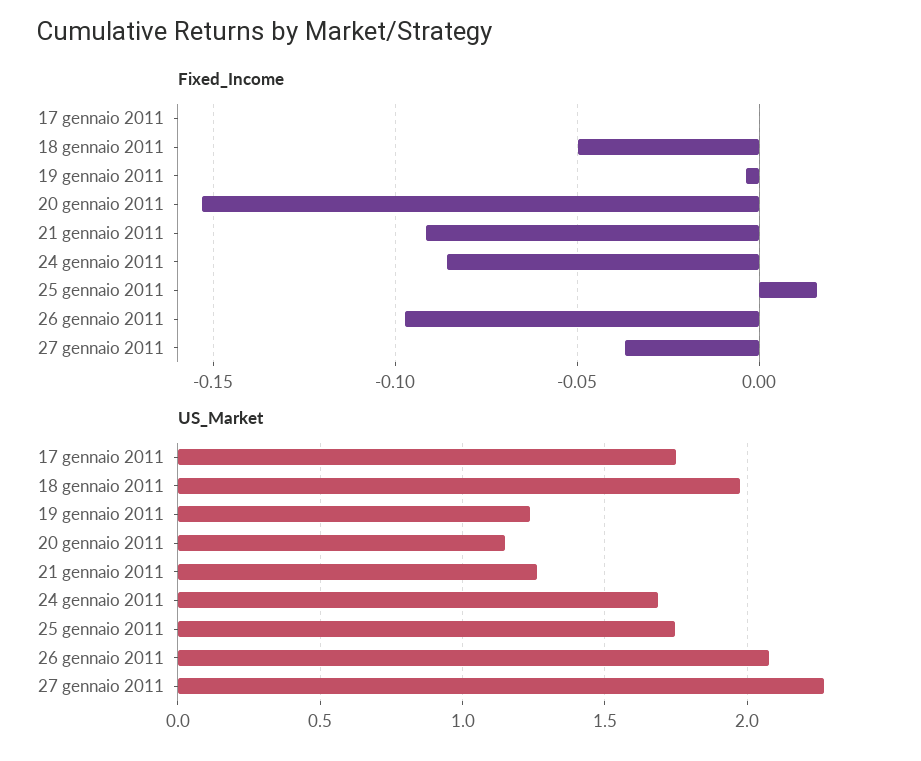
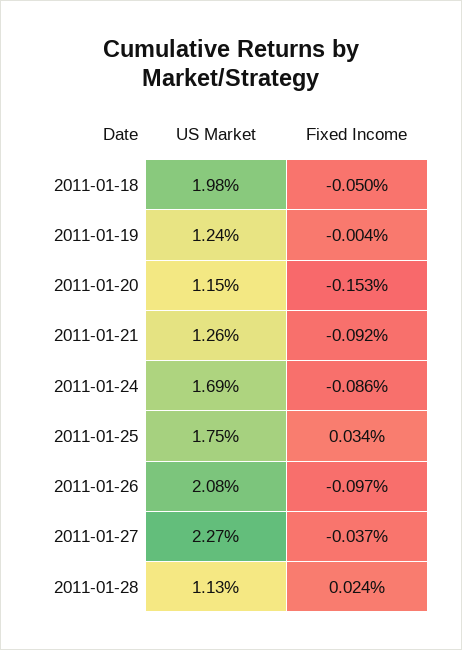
Fixed_Income, 17 gennaio 2011: 0 -> none
Fixed_Income, 25 gennaio 2011: 0.015 -> 0.034
US_Market, 17 gennaio 2011: 1.75 -> none
US_Market, 2011-01-28: none -> 1.13
Fixed_Income, 2011-01-28: none -> 0.024

